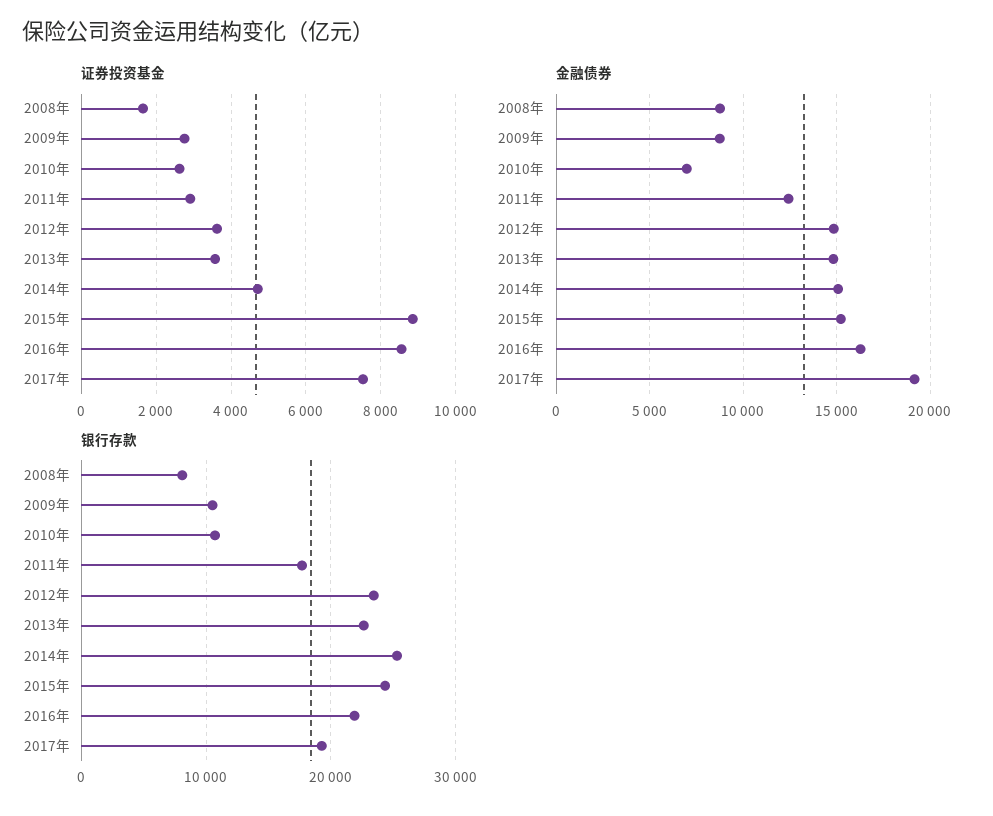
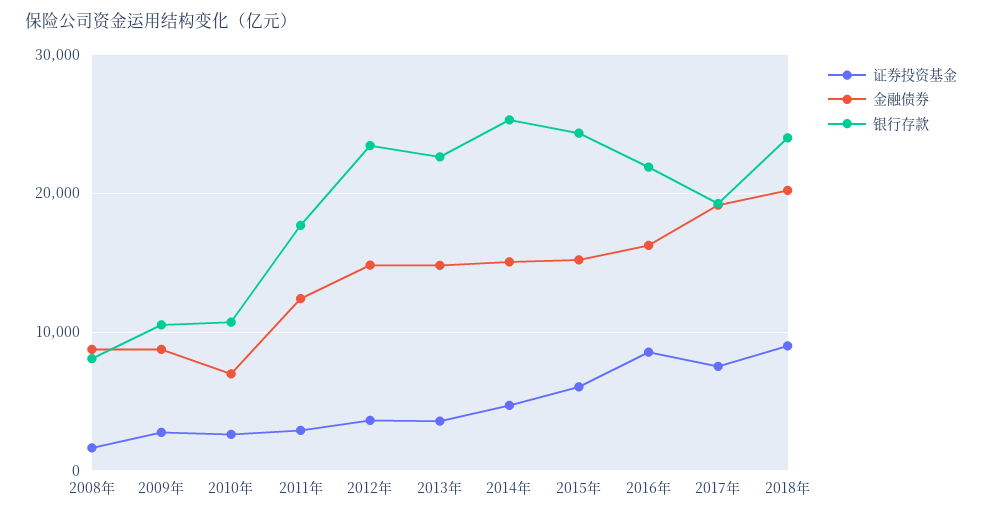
证券投资基金, 2015年: 8800 -> 6000
证券投资基金, 2018年: none -> 9000
金融债券, 2018年: none -> 20000
银行存款, 2018年: none -> 24000

